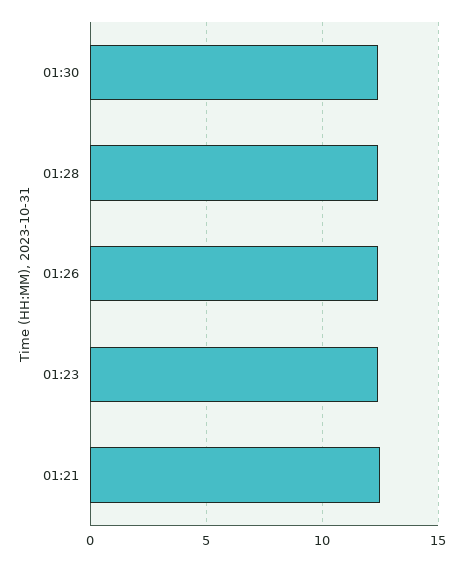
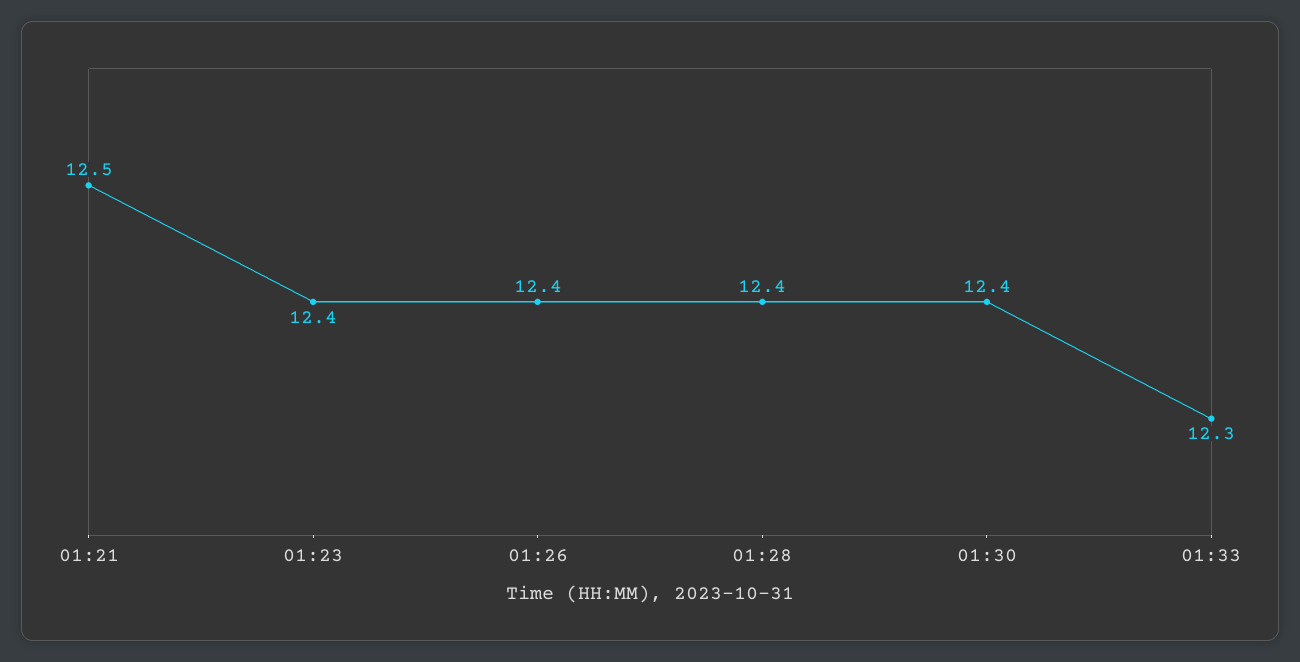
01:33: none -> 12.3

